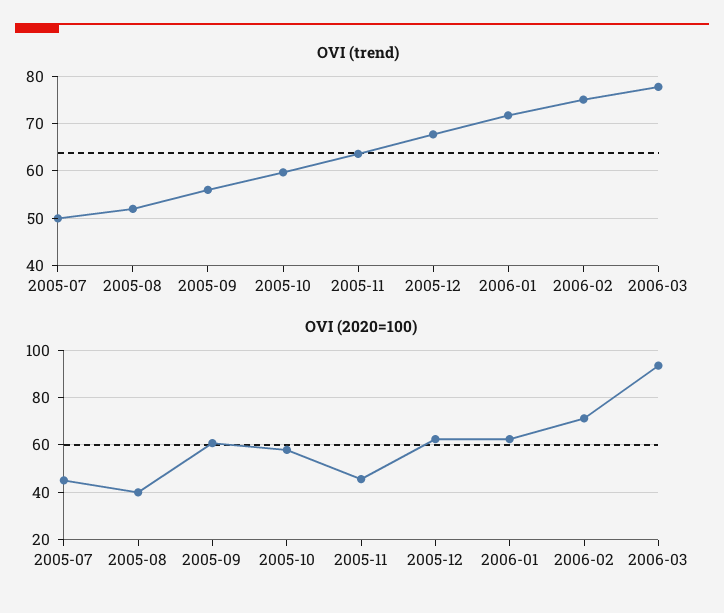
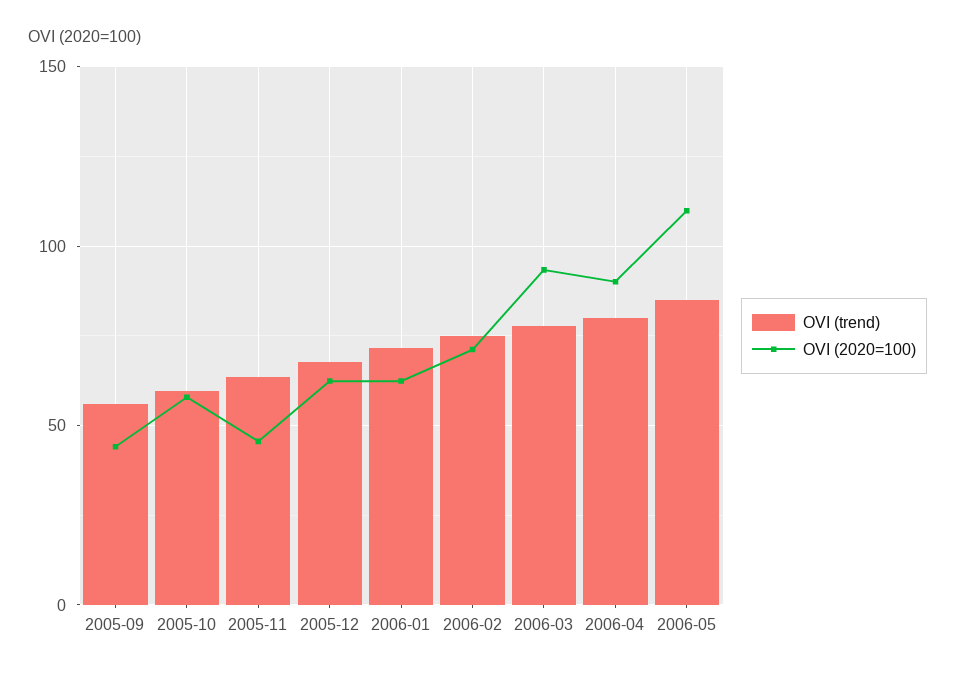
OVI (trend), 2005-07: 50 -> none
OVI (trend), 2005-08: 52 -> none
OVI (2020=100), 2005-07: 45 -> none
OVI (2020=100), 2005-08: 40 -> none
OVI (2020=100), 2005-09: 60 -> 45
OVI (trend), 2006-04: none -> 80
OVI (2020=100), 2006-04: none -> 90
OVI (trend), 2006-05: none -> 85
OVI (2020=100), 2006-05: none -> 110

